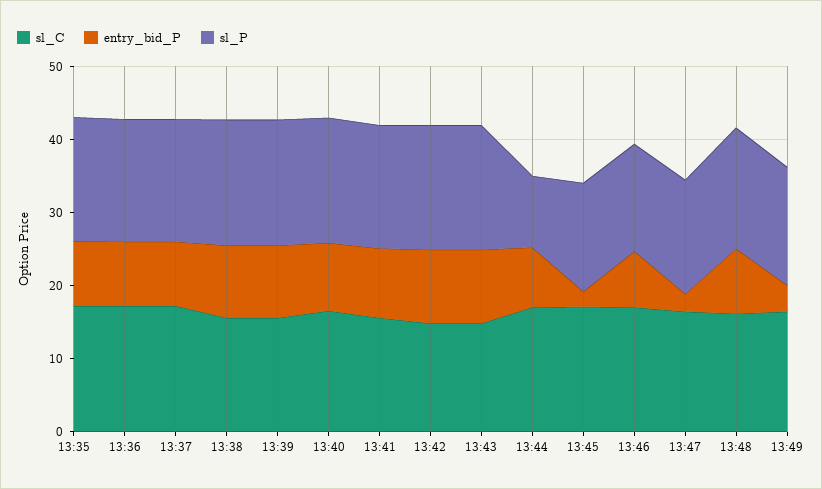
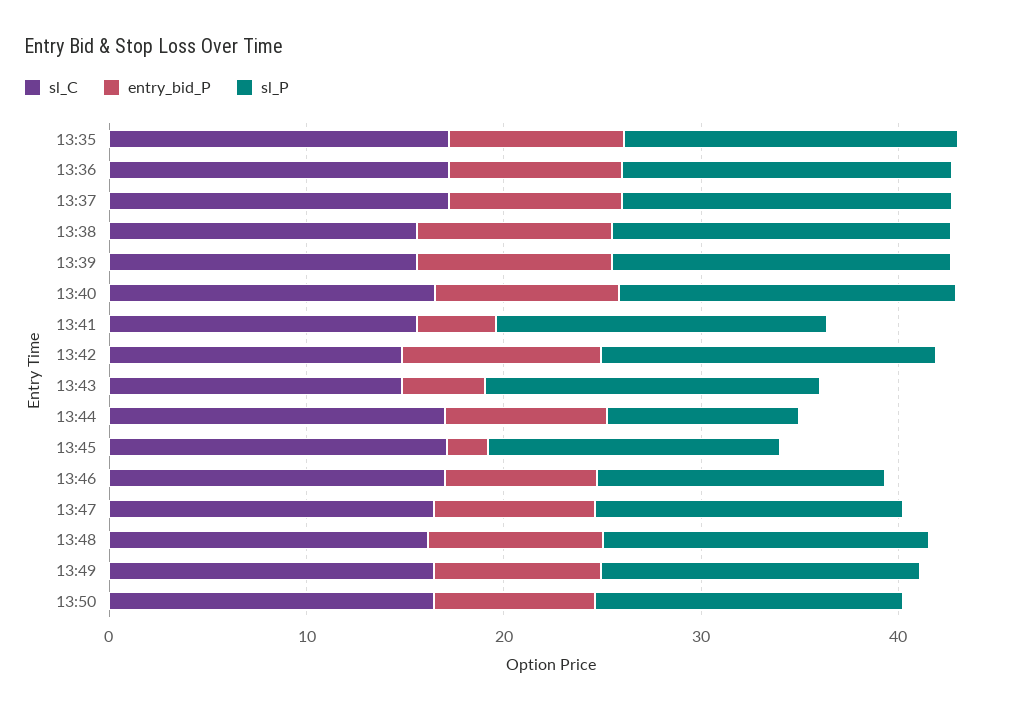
entry_bid_P, 13:41: 10 -> 4
entry_bid_P, 13:43: 10 -> 4
entry_bid_P, 13:47: 2 -> 8
entry_bid_P, 13:49: 4 -> 8
sl_C, 13:50: none -> 16
entry_bid_P, 13:50: none -> 8
sl_P, 13:50: none -> 16

